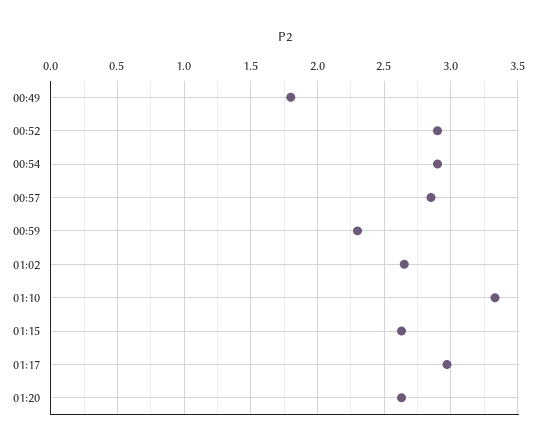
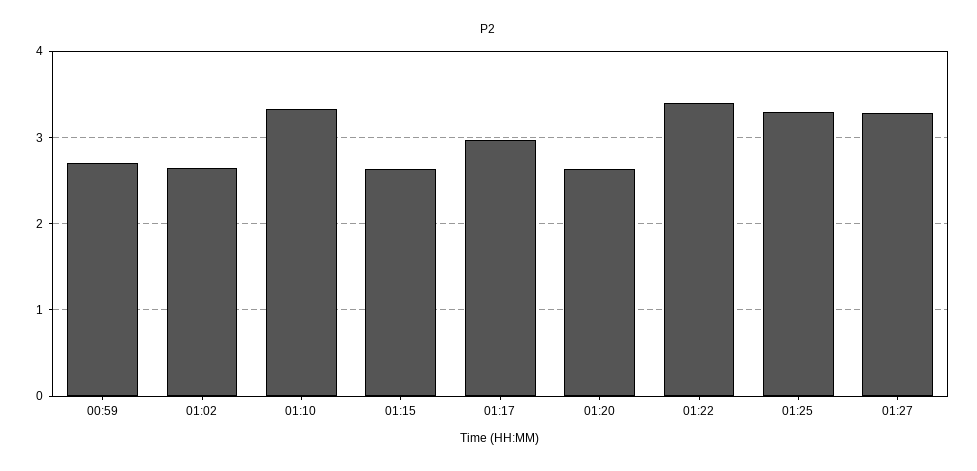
00:49: 1.8 -> none
00:52: 2.9 -> none
00:54: 2.9 -> none
00:57: 2.85 -> none
00:59: 2.3 -> 2.7
01:22: none -> 3.4
01:25: none -> 3.3
01:27: none -> 3.3

